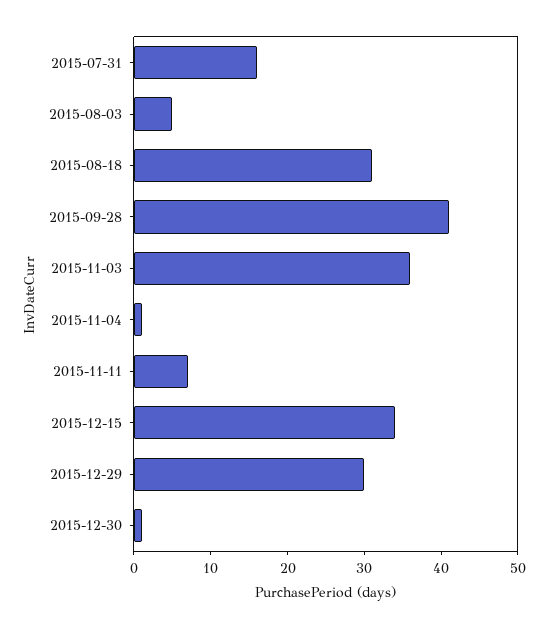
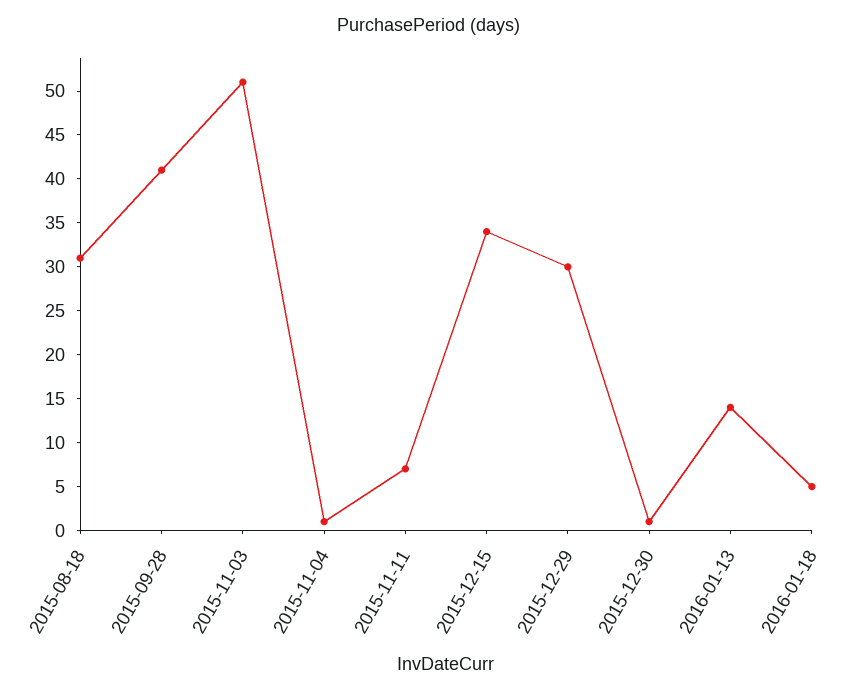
2015-07-31: 15 -> none
2015-08-03: 5 -> none
2015-11-03: 35 -> 51
2016-01-13: none -> 14
2016-01-18: none -> 5

